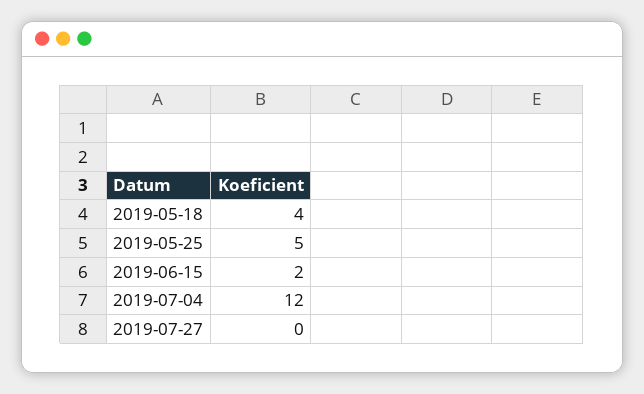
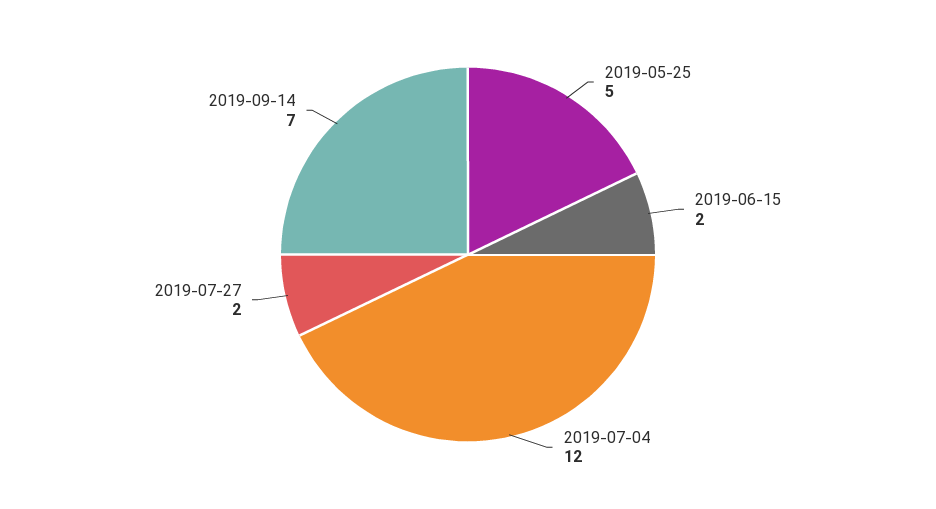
2019-05-18: 4 -> none
2019-07-27: 0 -> 2
2019-09-14: none -> 7

